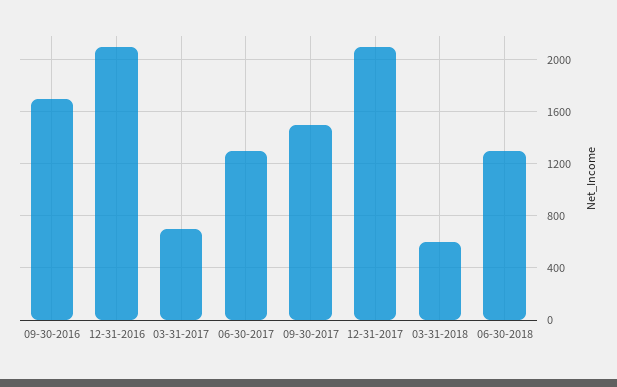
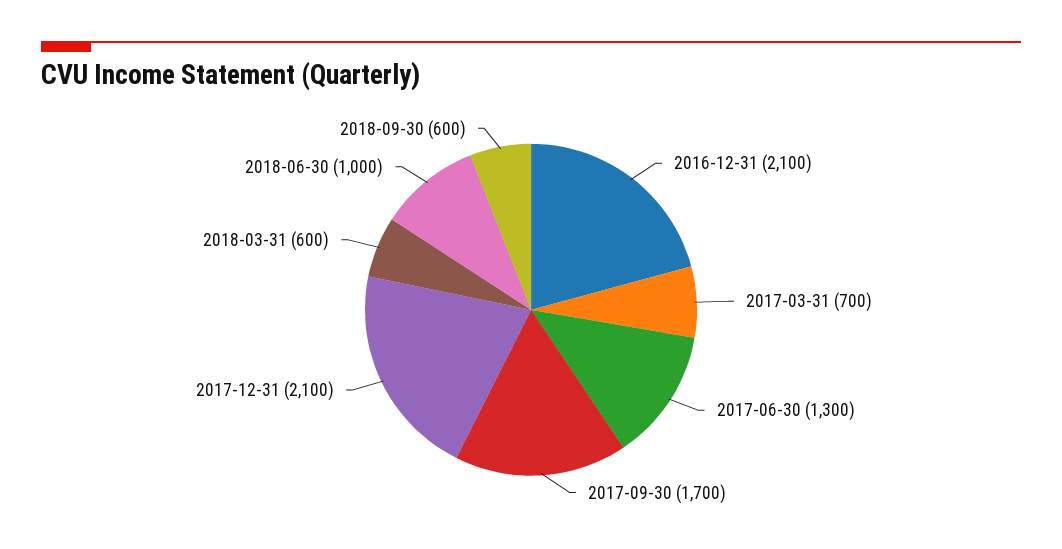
09-30-2016: 1700 -> none
09-30-2017: 1500 -> 1700
06-30-2018: 1300 -> 1000
2018-09-30: none -> 600

